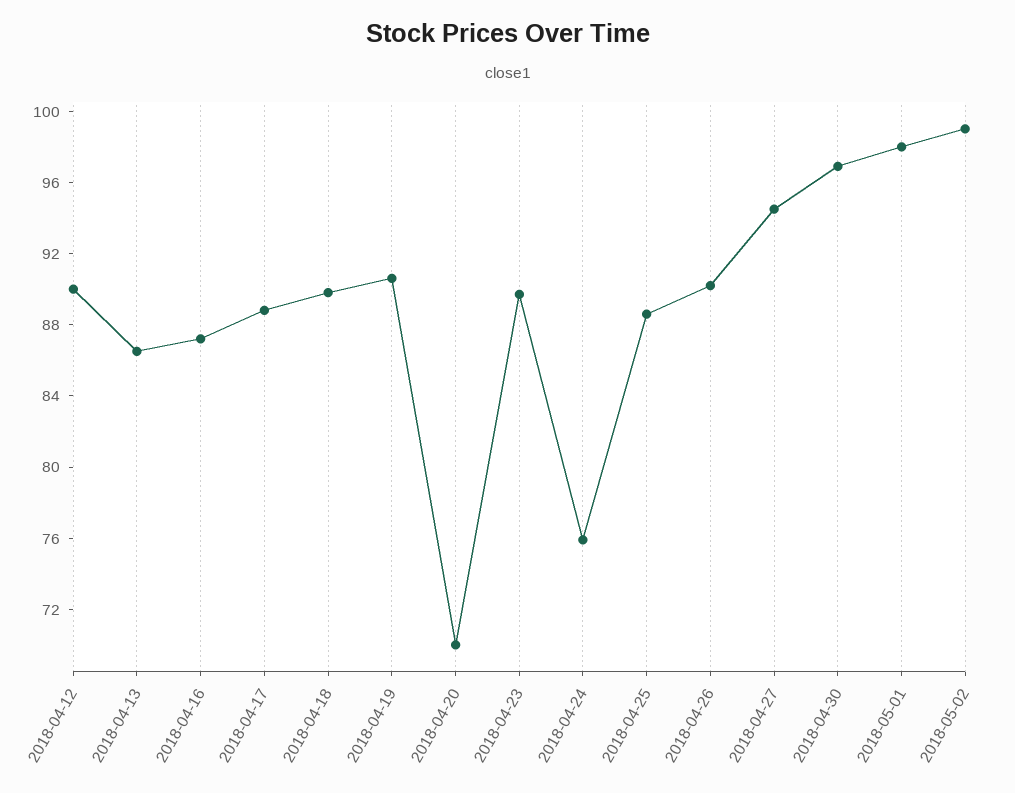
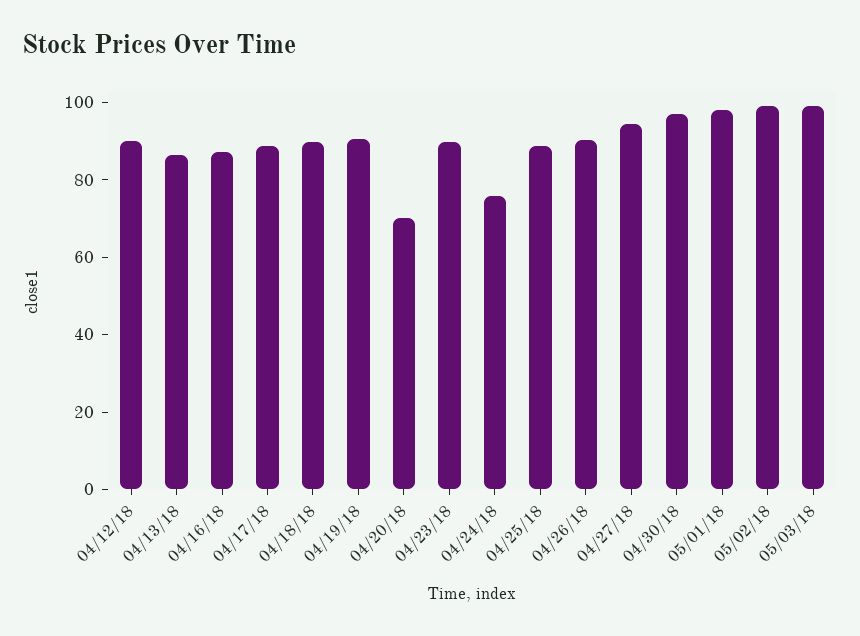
05/03/18: none -> 100

